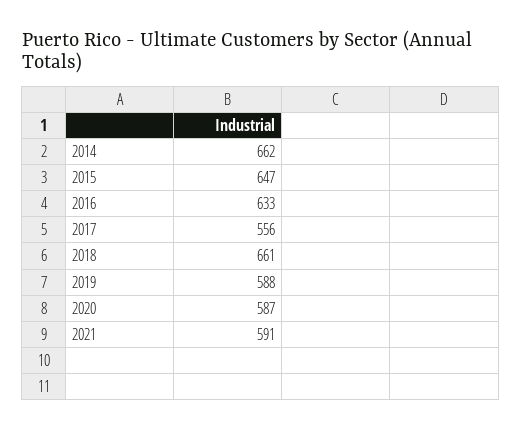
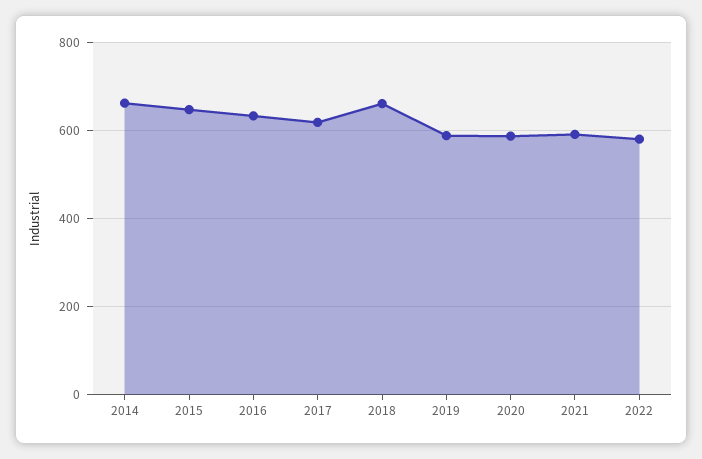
2017: 556 -> 620
2022: none -> 580

